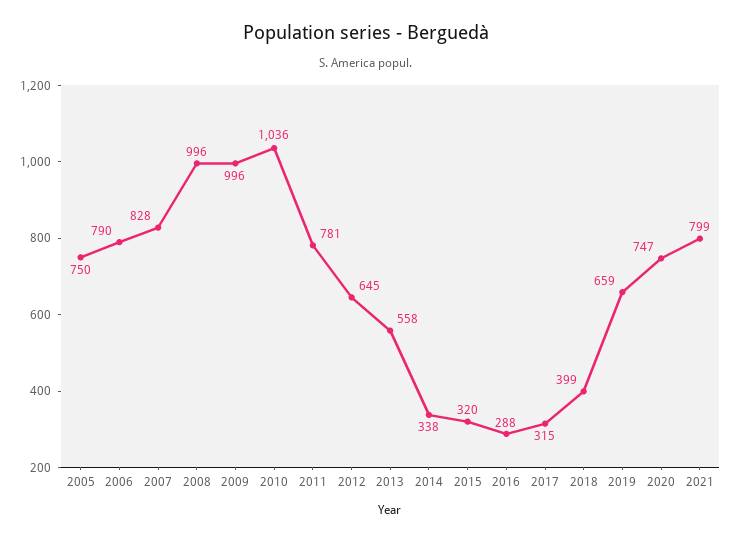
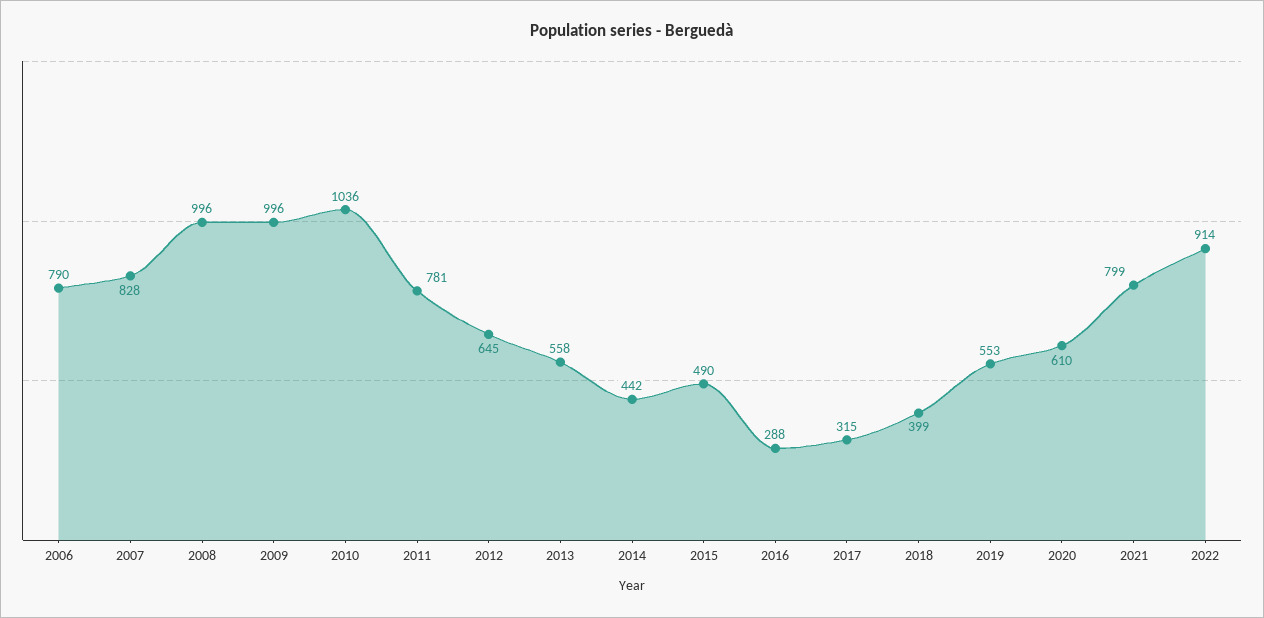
2005: 750 -> none
2014: 338 -> 442
2015: 320 -> 490
2019: 659 -> 553
2020: 747 -> 610
2022: none -> 914

